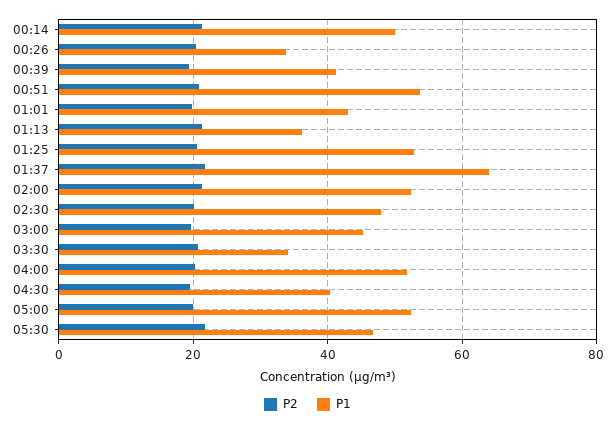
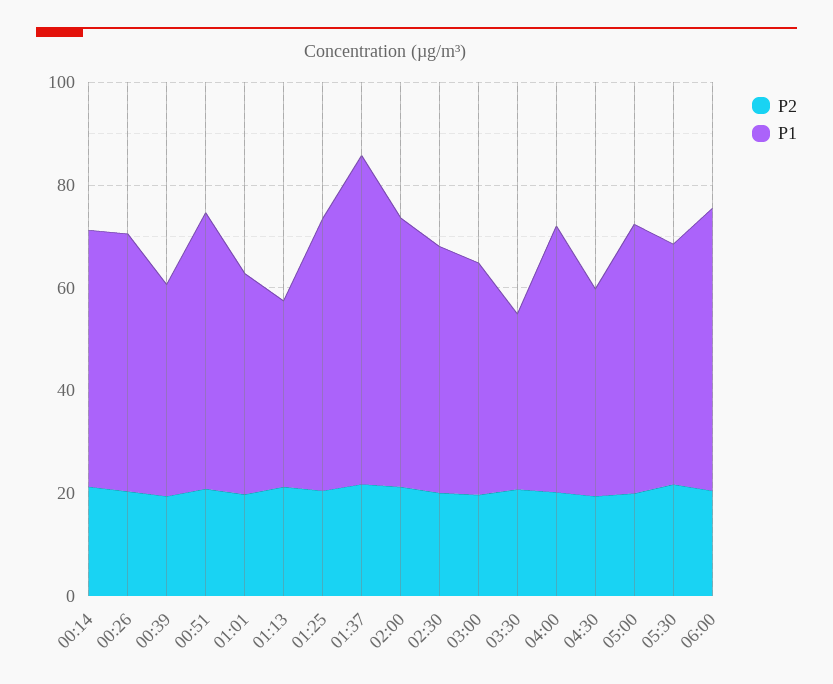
P1, 00:26: 34 -> 50
P2, 06:00: none -> 20
P1, 06:00: none -> 55

